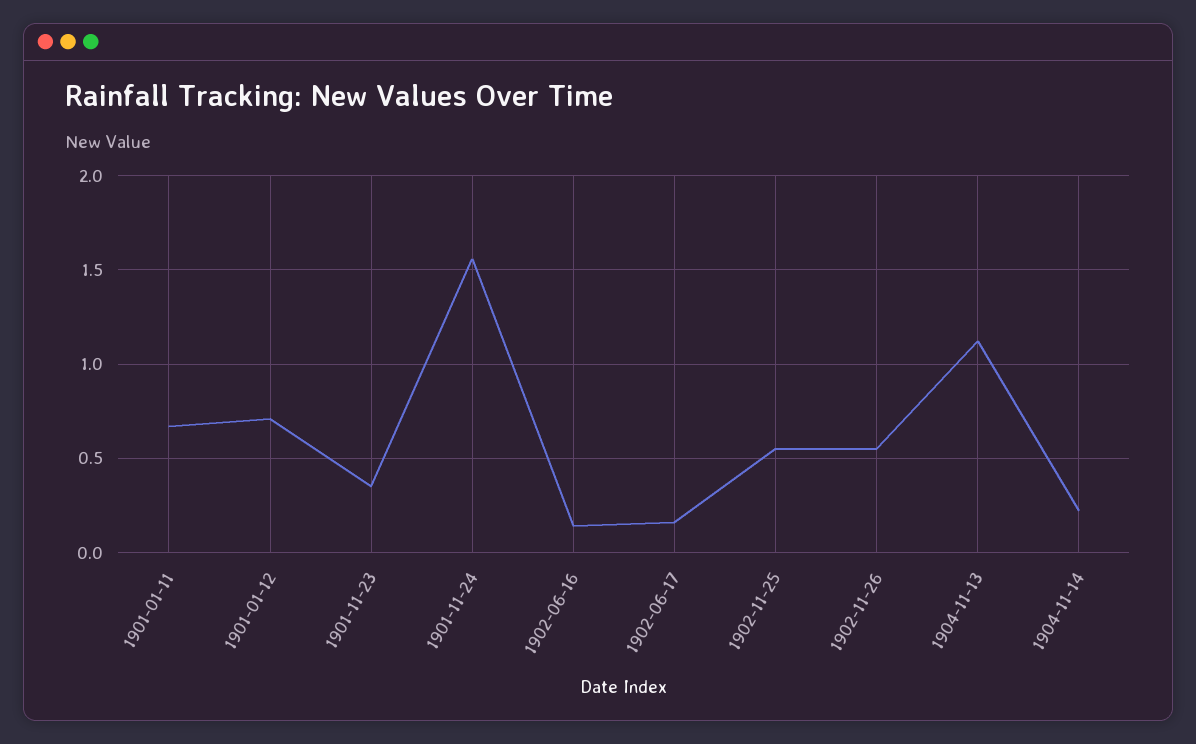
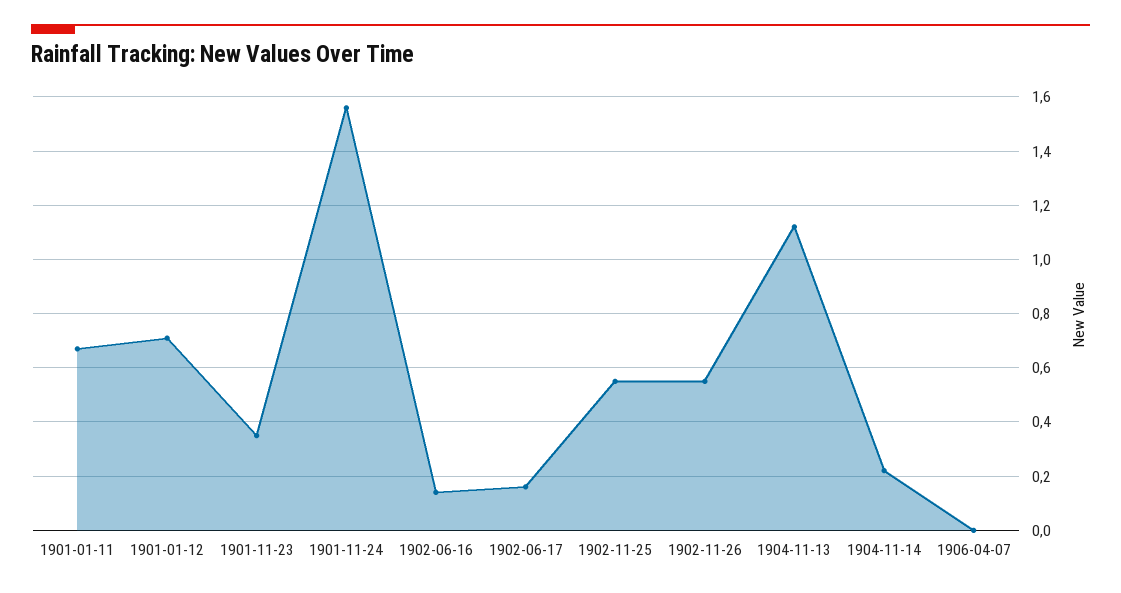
1906-04-07: none -> 0

